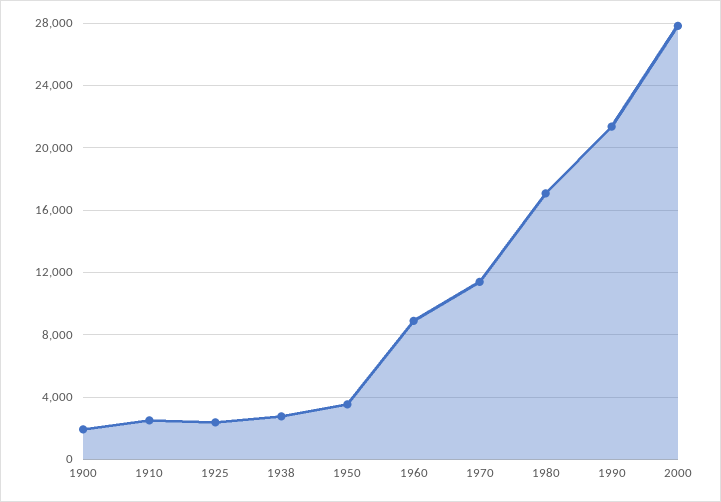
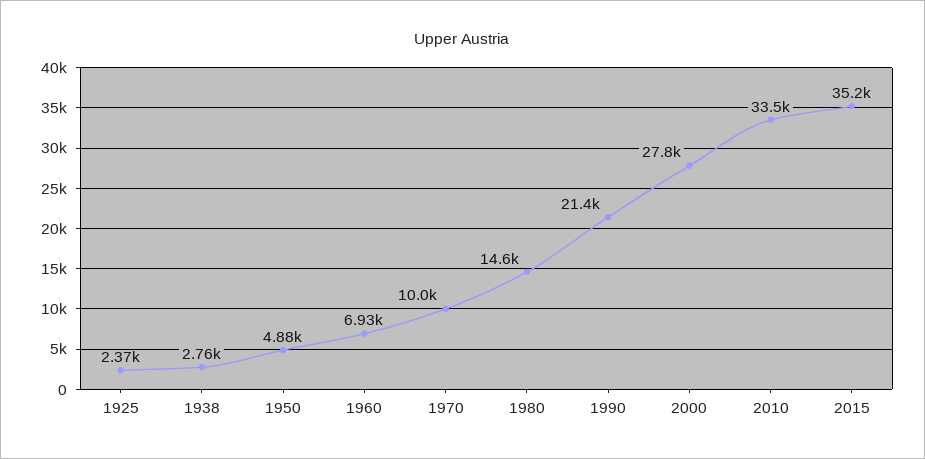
1900: 2000 -> none
1910: 2500 -> none
1950: 3500 -> 4880
1960: 9000 -> 6930
1970: 11500 -> 10000
1980: 17000 -> 14600
2010: none -> 33500
2015: none -> 35200

